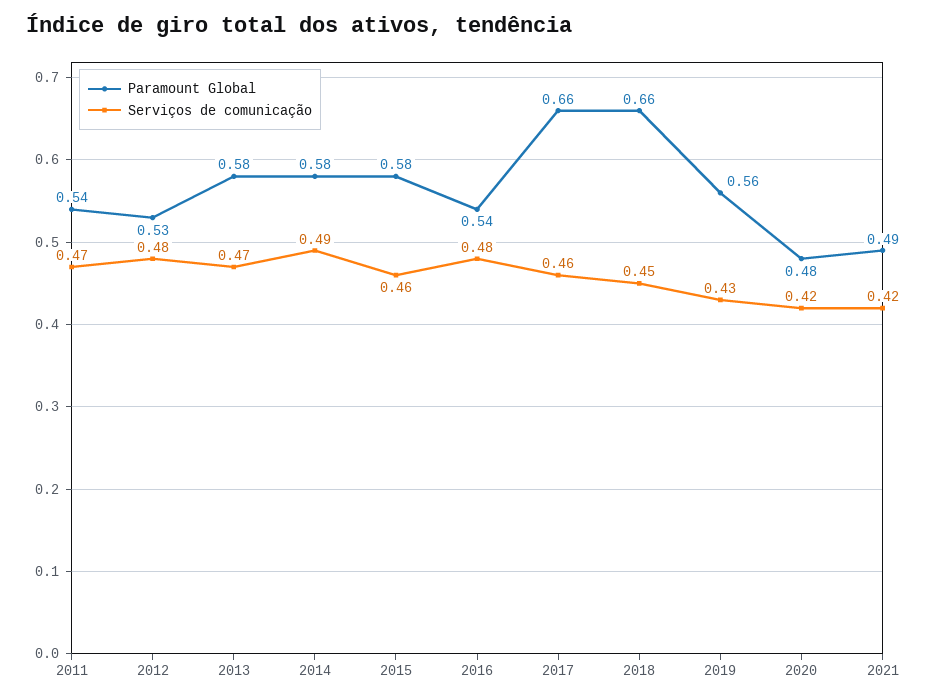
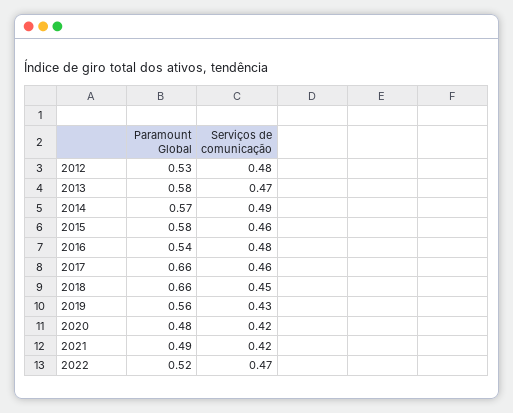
Paramount Global, 2011: 0.54 -> none
Serviços de comunicação, 2011: 0.47 -> none
Paramount Global, 2014: 0.58 -> 0.57
Paramount Global, 2022: none -> 0.52
Serviços de comunicação, 2022: none -> 0.47

